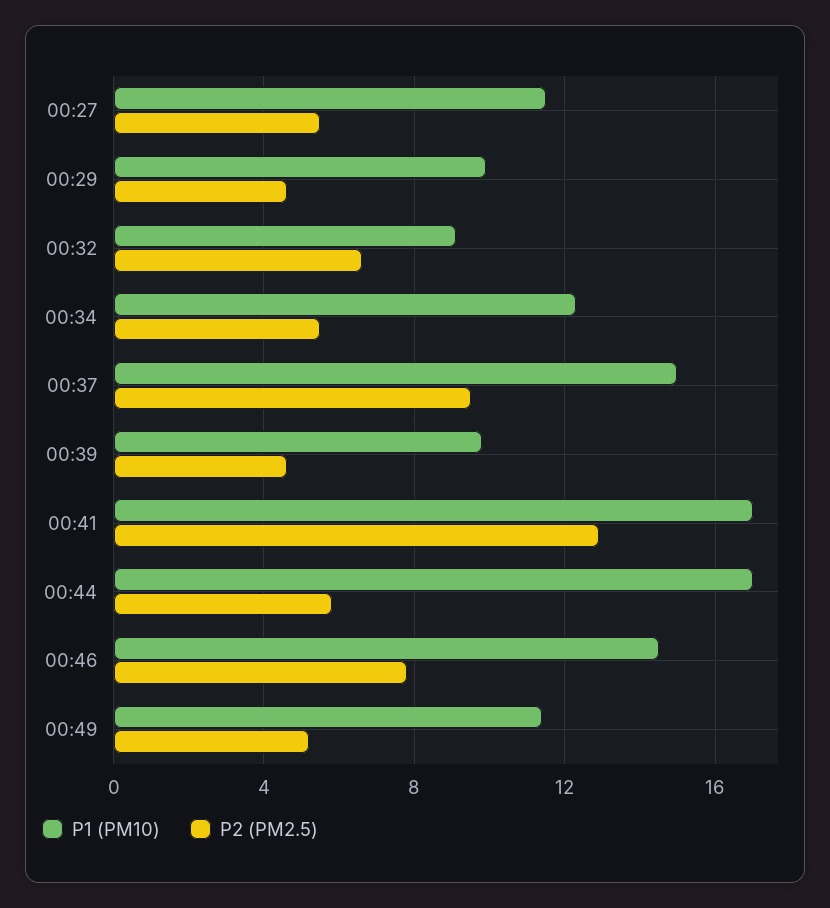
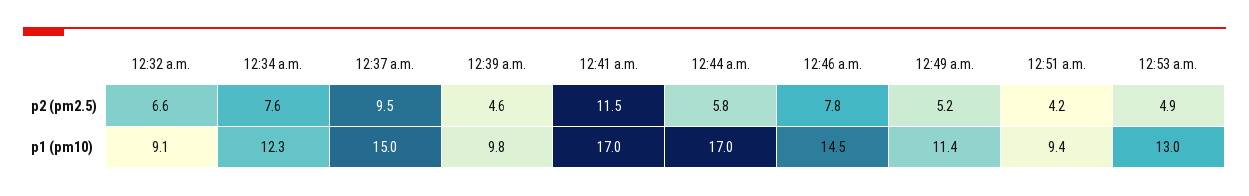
P1 (PM10), 00:27: 11.5 -> none
P2 (PM2.5), 00:27: 5.5 -> none
P1 (PM10), 00:29: 10 -> none
P2 (PM2.5), 00:29: 4.5 -> none
P2 (PM2.5), 00:34: 5.5 -> 7.6
P2 (PM2.5), 00:41: 13 -> 11.5
P2 (PM2.5), 12:51 a.m.: none -> 4.2
P2 (PM2.5), 12:53 a.m.: none -> 4.9
P1 (PM10), 12:51 a.m.: none -> 9.4
P1 (PM10), 12:53 a.m.: none -> 13

